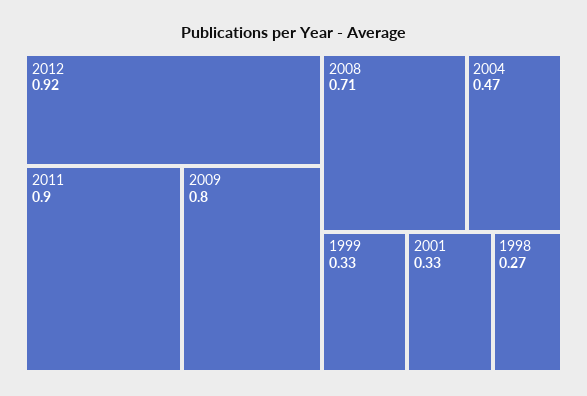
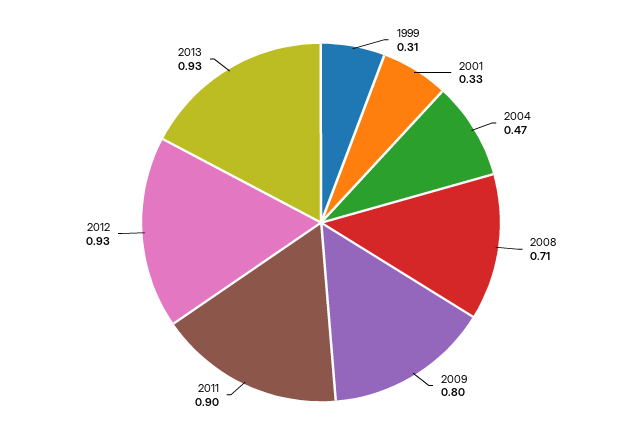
2012: 0.92 -> 0.93
1999: 0.33 -> 0.31
1998: 0.27 -> none
2013: none -> 0.93

